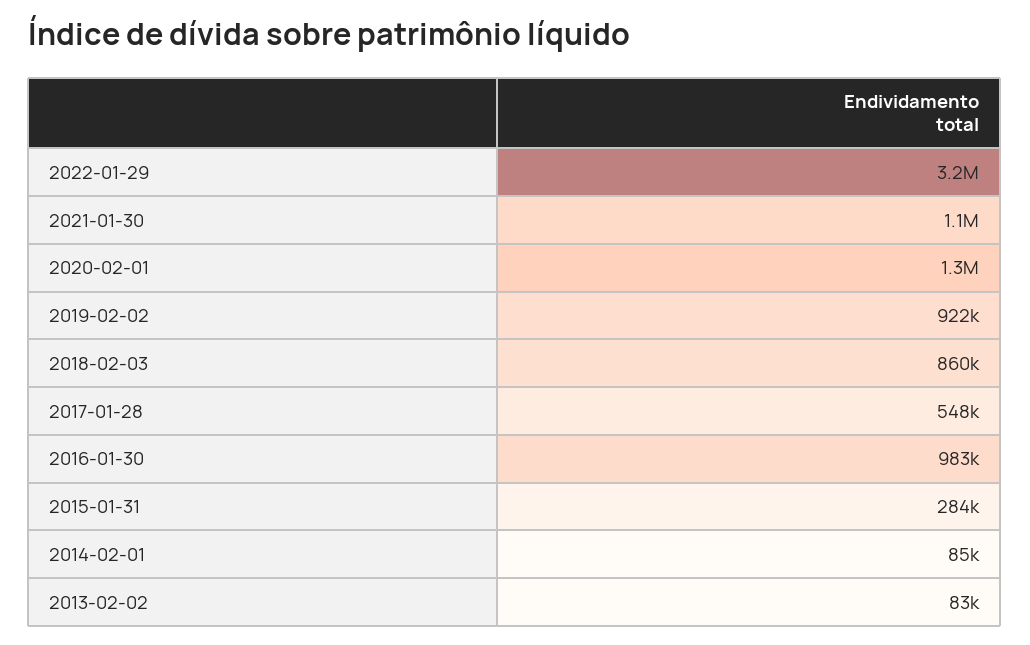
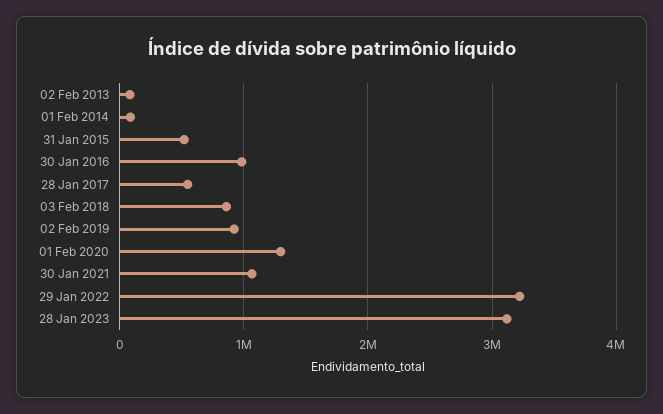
2015-01-31: 284000 -> 500000
28 Jan 2023: none -> 3100000

